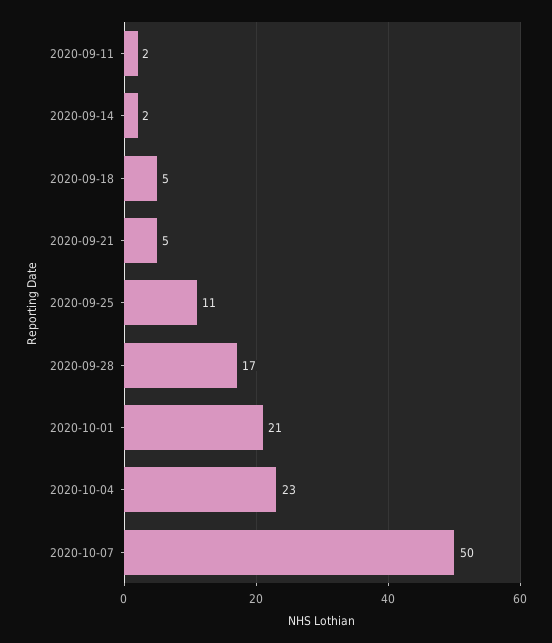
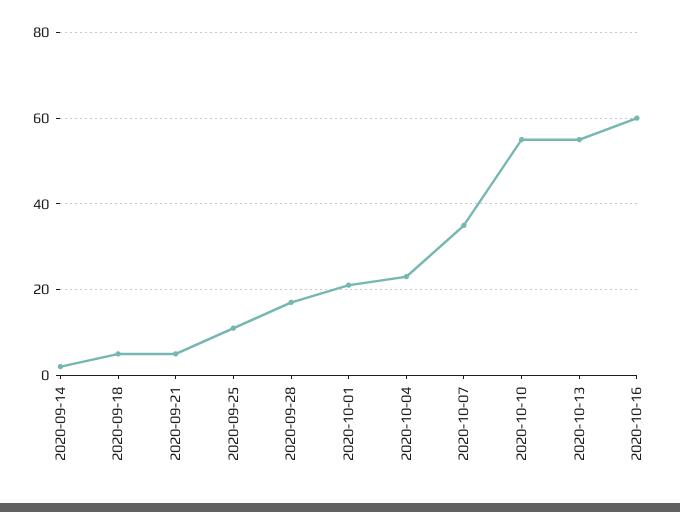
2020-09-11: 2 -> none
2020-10-07: 50 -> 35
2020-10-10: none -> 55
2020-10-13: none -> 55
2020-10-16: none -> 60

